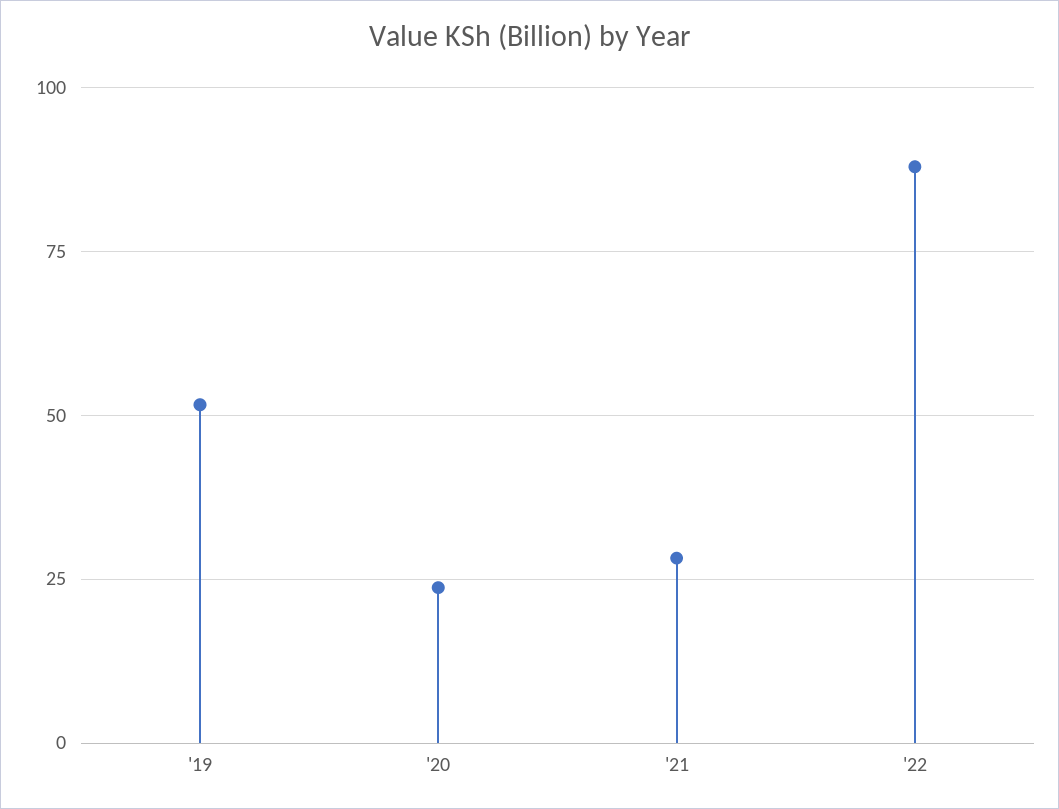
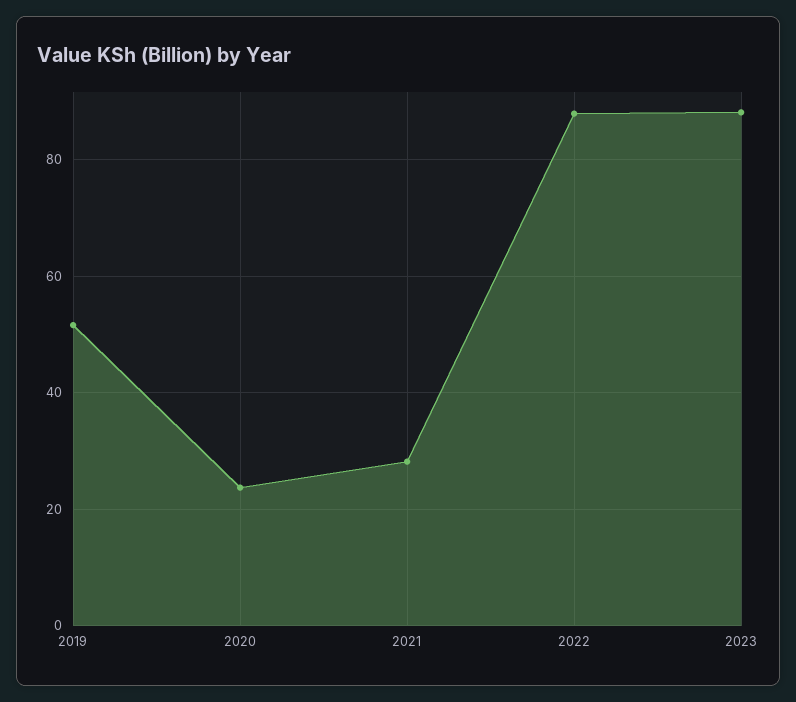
2023: none -> 88

